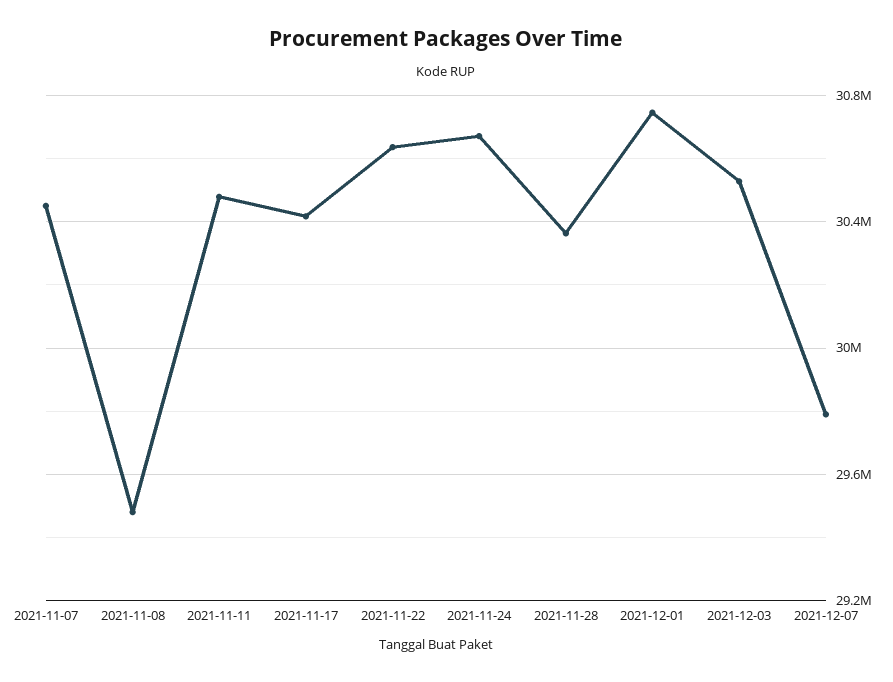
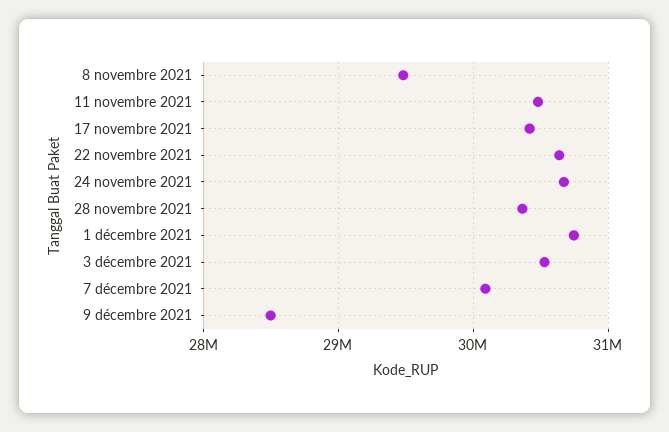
2021-11-07: 30450000 -> none
2021-12-07: 29800000 -> 30100000
9 décembre 2021: none -> 28500000

